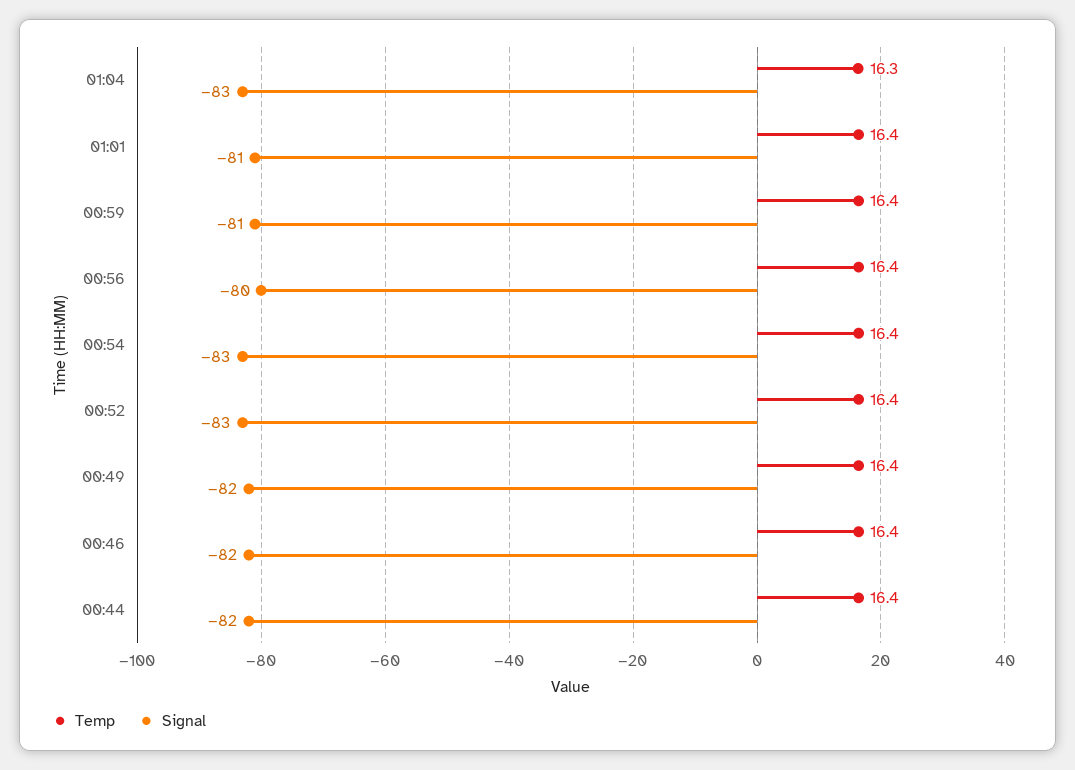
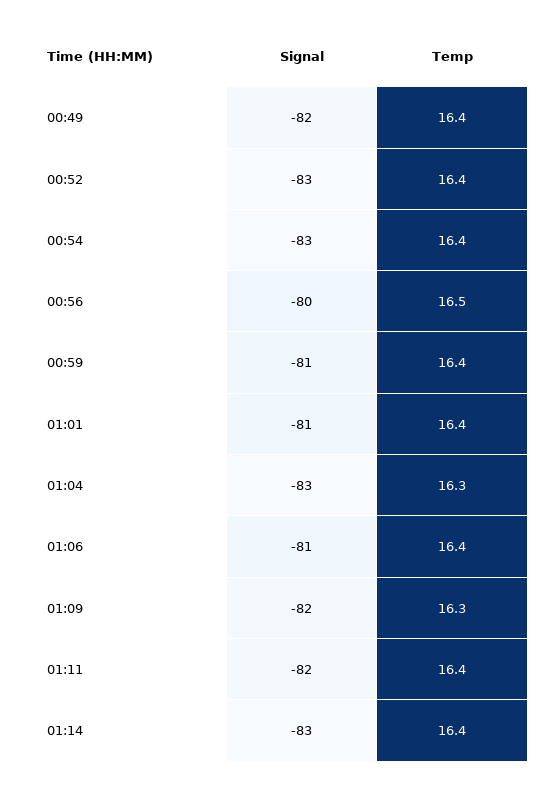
Temp, 00:56: 16.4 -> 16.5
Temp, 00:46: 16.4 -> none
Signal, 00:46: -82 -> none
Temp, 00:44: 16.4 -> none
Signal, 00:44: -82 -> none
Signal, 01:06: none -> -81
Temp, 01:06: none -> 16.4
Signal, 01:09: none -> -82
Temp, 01:09: none -> 16.3
Signal, 01:11: none -> -82
Temp, 01:11: none -> 16.4
Signal, 01:14: none -> -83
Temp, 01:14: none -> 16.4

